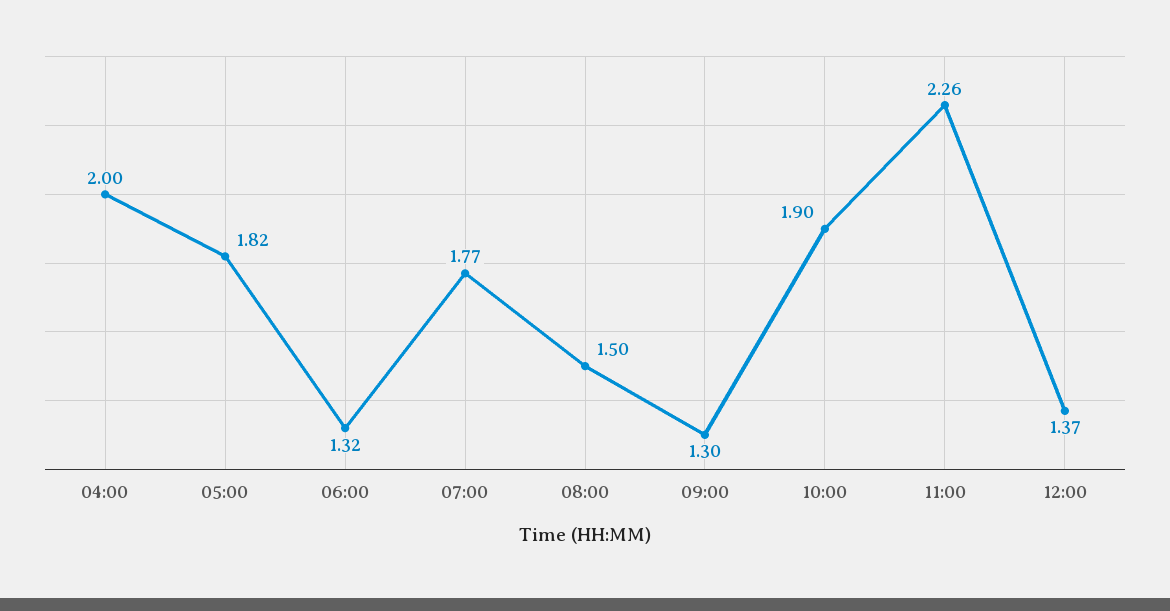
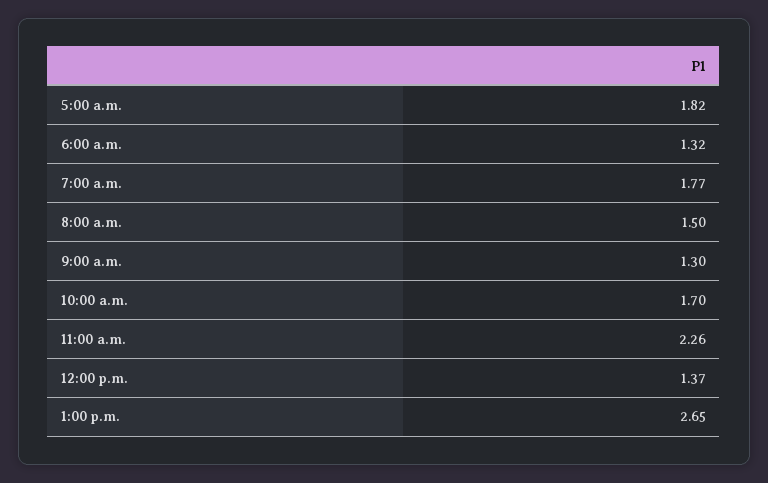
04:00: 2 -> none
10:00: 1.9 -> 1.7
1:00 p.m.: none -> 2.65

